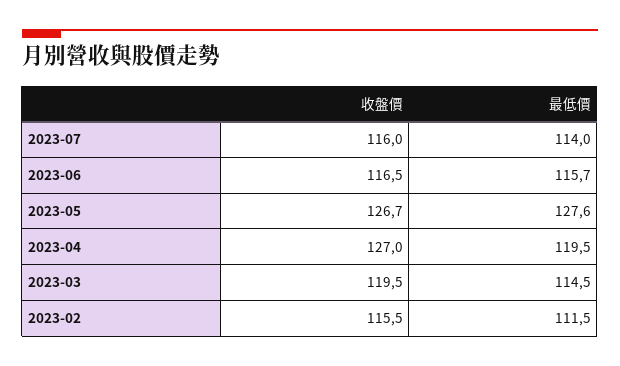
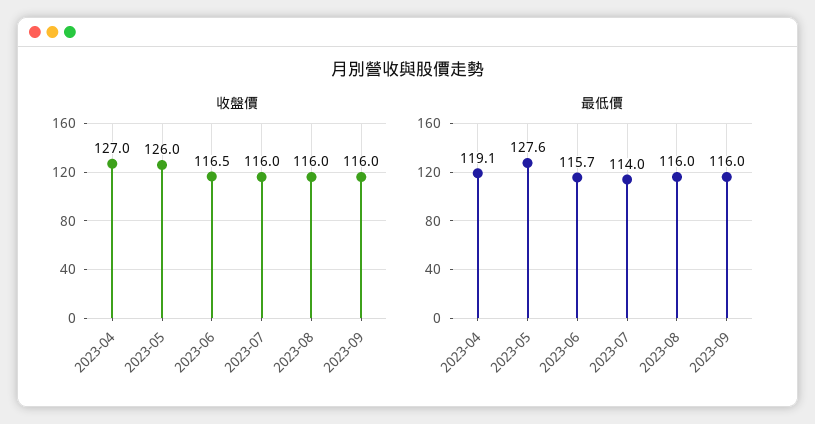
收盤價, 2023-05: 126.7 -> 126
最低價, 2023-04: 119.5 -> 119.1
收盤價, 2023-03: 119.5 -> none
最低價, 2023-03: 114.5 -> none
收盤價, 2023-02: 115.5 -> none
最低價, 2023-02: 111.5 -> none
收盤價, 2023-08: none -> 116
收盤價, 2023-09: none -> 116
最低價, 2023-08: none -> 116
最低價, 2023-09: none -> 116

